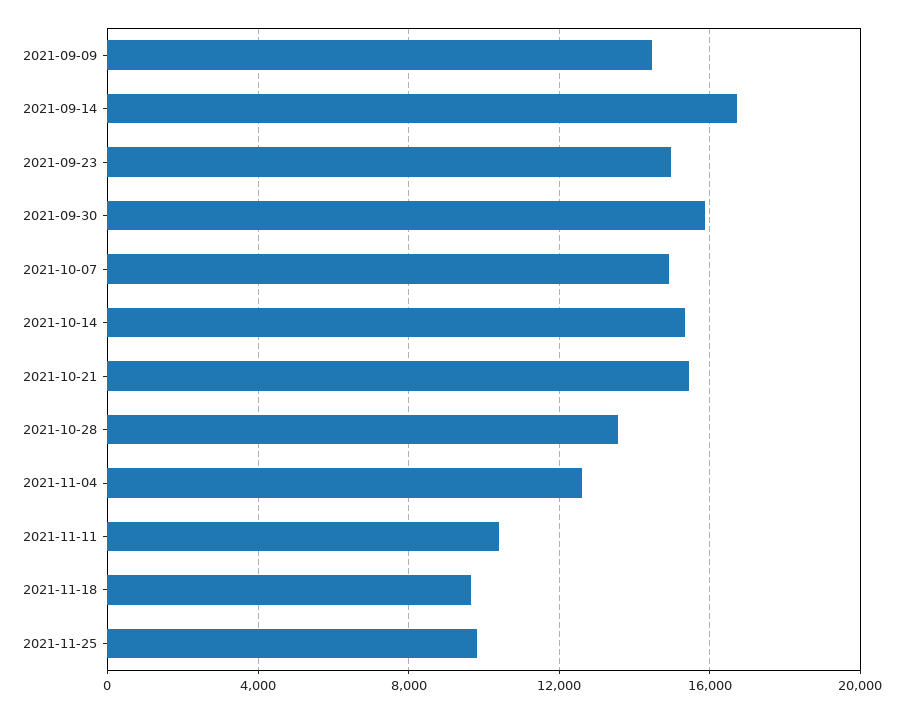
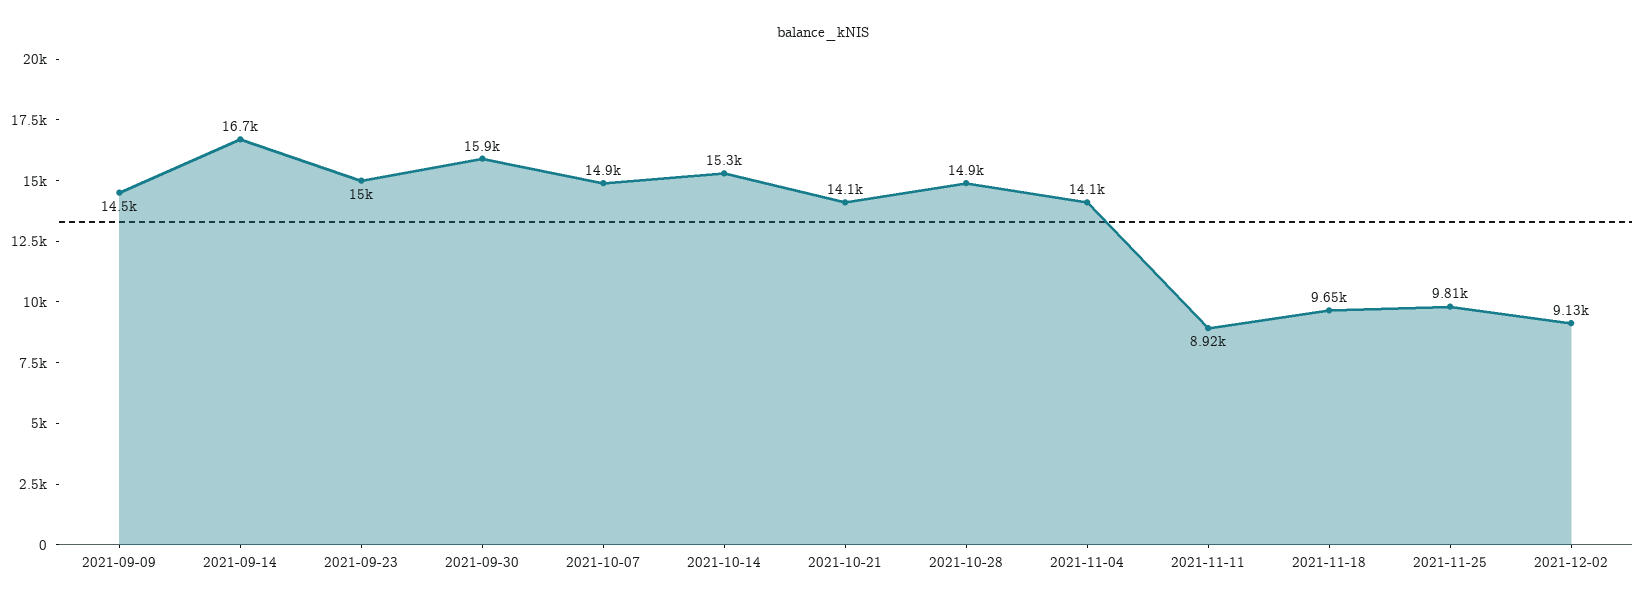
2021-10-21: 15500 -> 14100
2021-10-28: 13500 -> 14900
2021-11-04: 12500 -> 14100
2021-11-11: 10500 -> 8920
2021-12-02: none -> 9130

